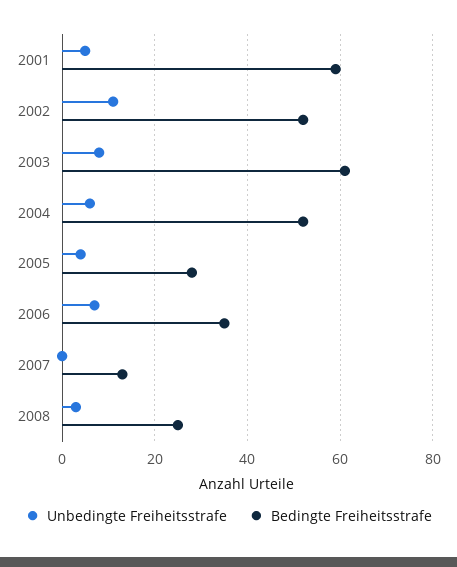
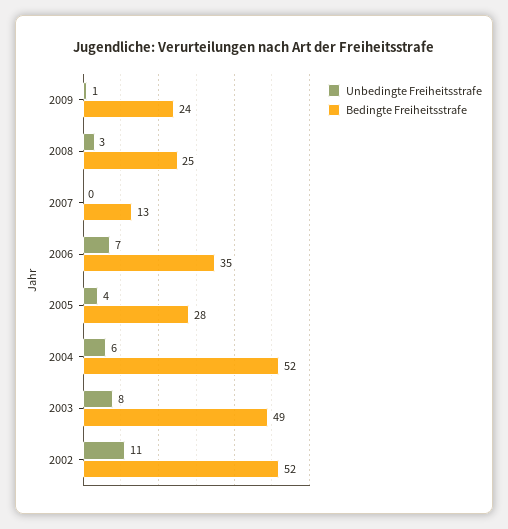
Unbedingte Freiheitsstrafe, 2001: 5 -> none
Bedingte Freiheitsstrafe, 2001: 60 -> none
Bedingte Freiheitsstrafe, 2003: 60 -> 49
Unbedingte Freiheitsstrafe, 2009: none -> 1
Bedingte Freiheitsstrafe, 2009: none -> 24

